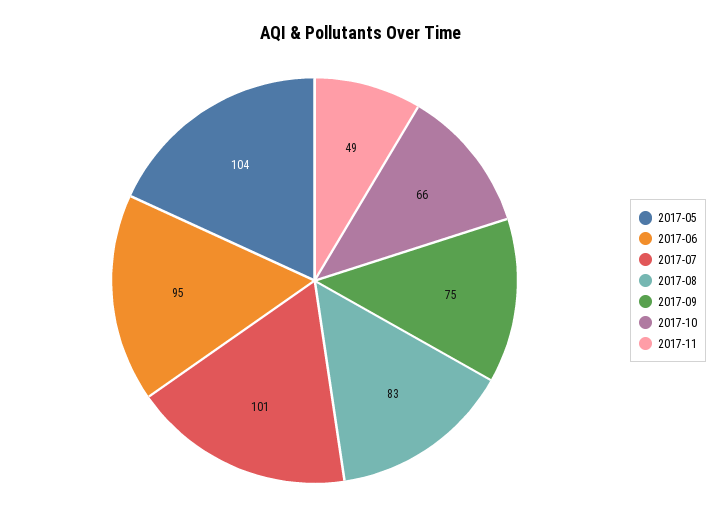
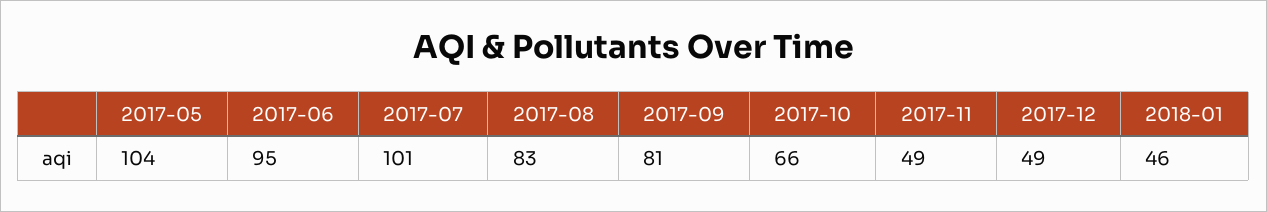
2017-09: 75 -> 81
2017-12: none -> 49
2018-01: none -> 46

